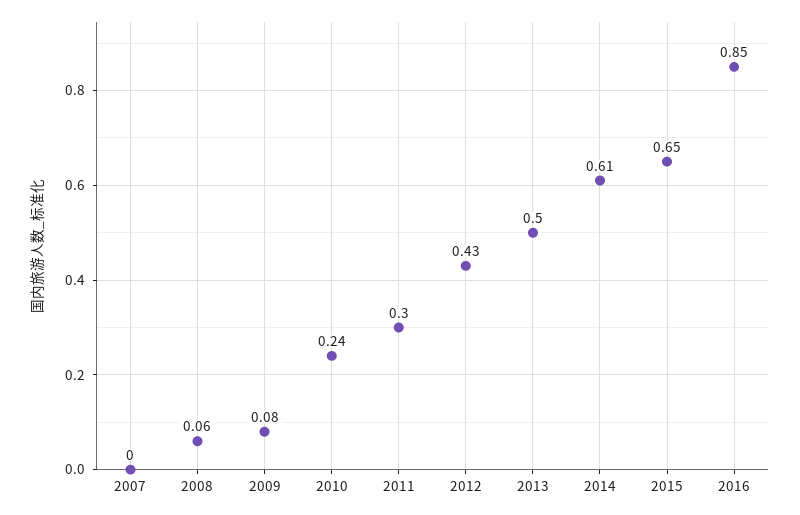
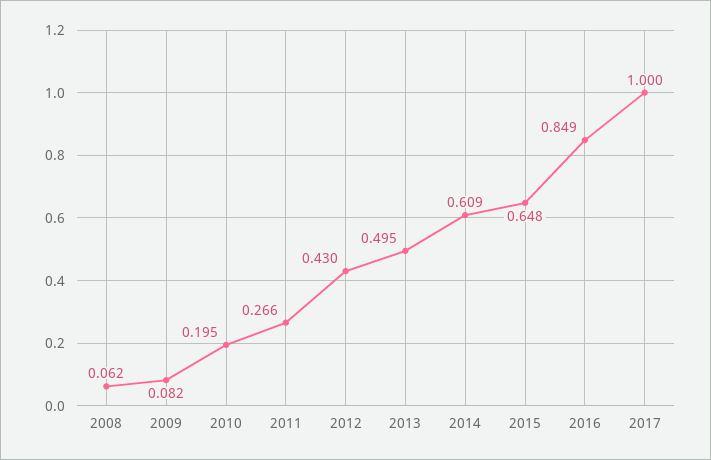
2007: 0 -> none
2010: 0.24 -> 0.195
2011: 0.3 -> 0.266
2017: none -> 1

